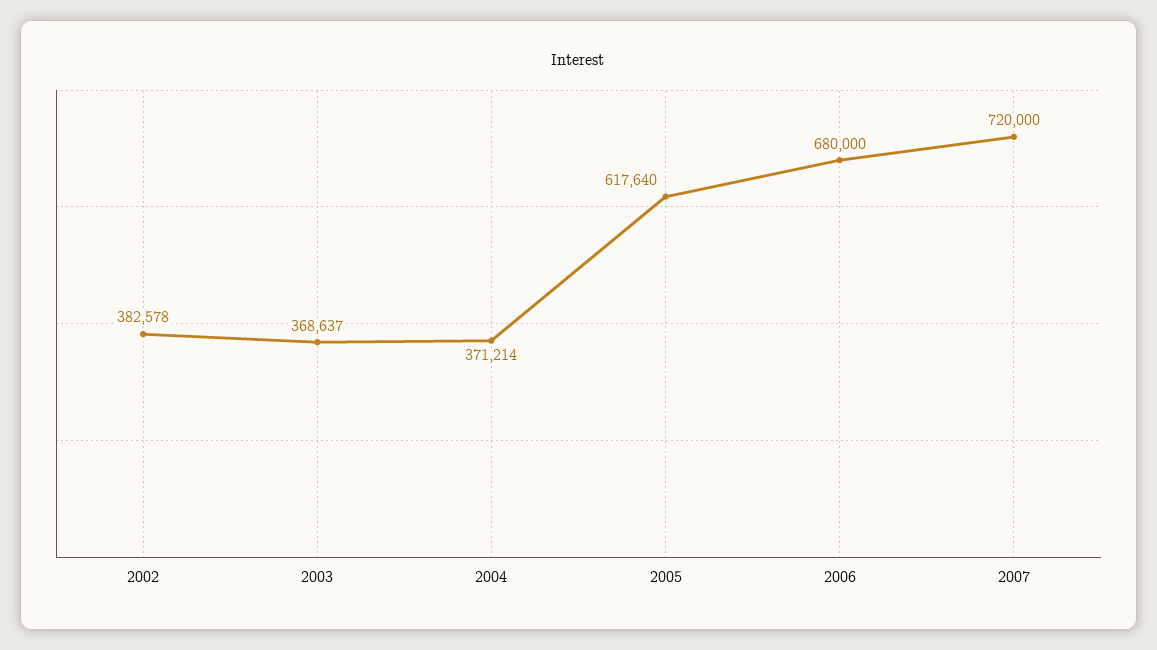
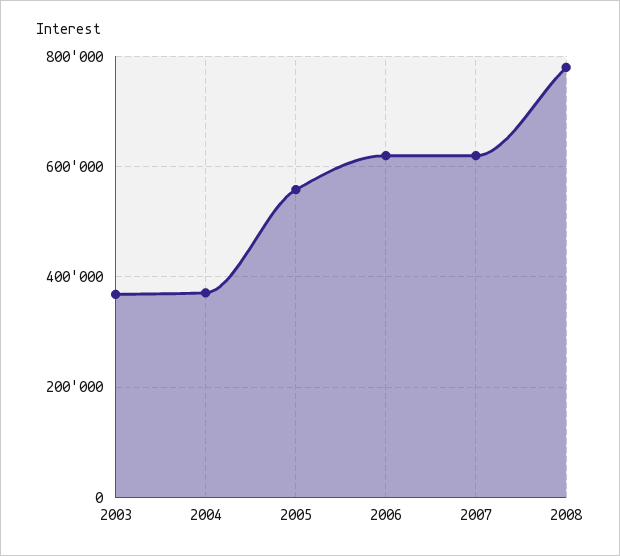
2002: 382578 -> none
2005: 617640 -> 560000
2006: 680000 -> 620000
2007: 720000 -> 620000
2008: none -> 780000

